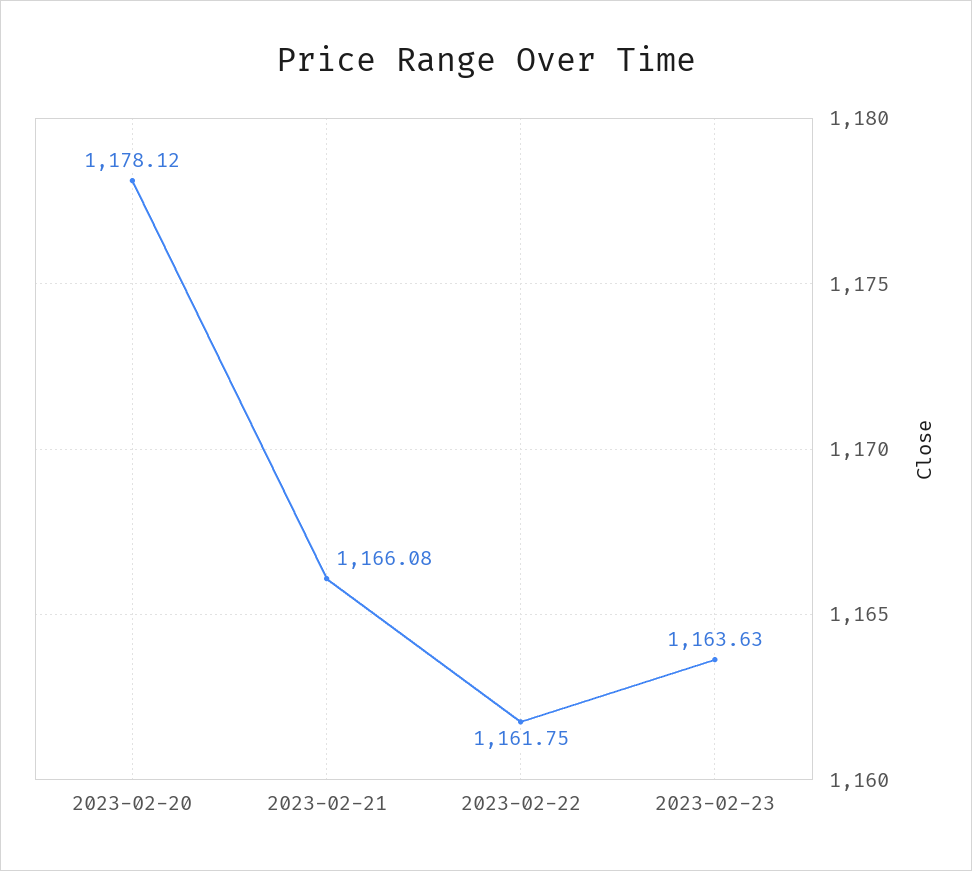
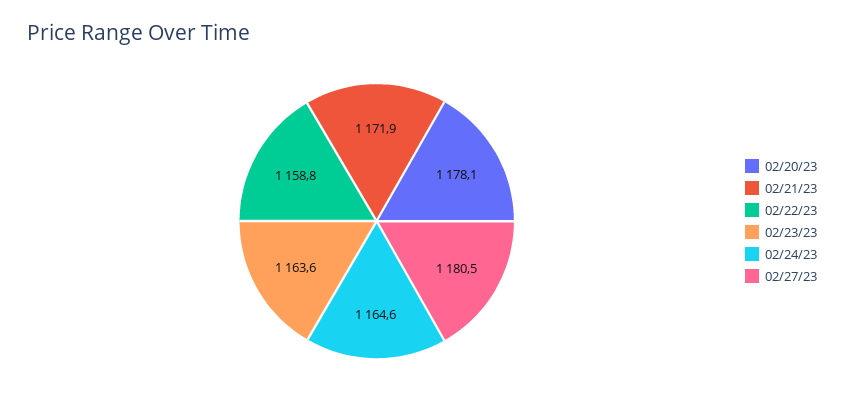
2023-02-21: 1166.08 -> 1171.9
2023-02-22: 1161.75 -> 1158.8
02/24/23: none -> 1164.6
02/27/23: none -> 1180.5

